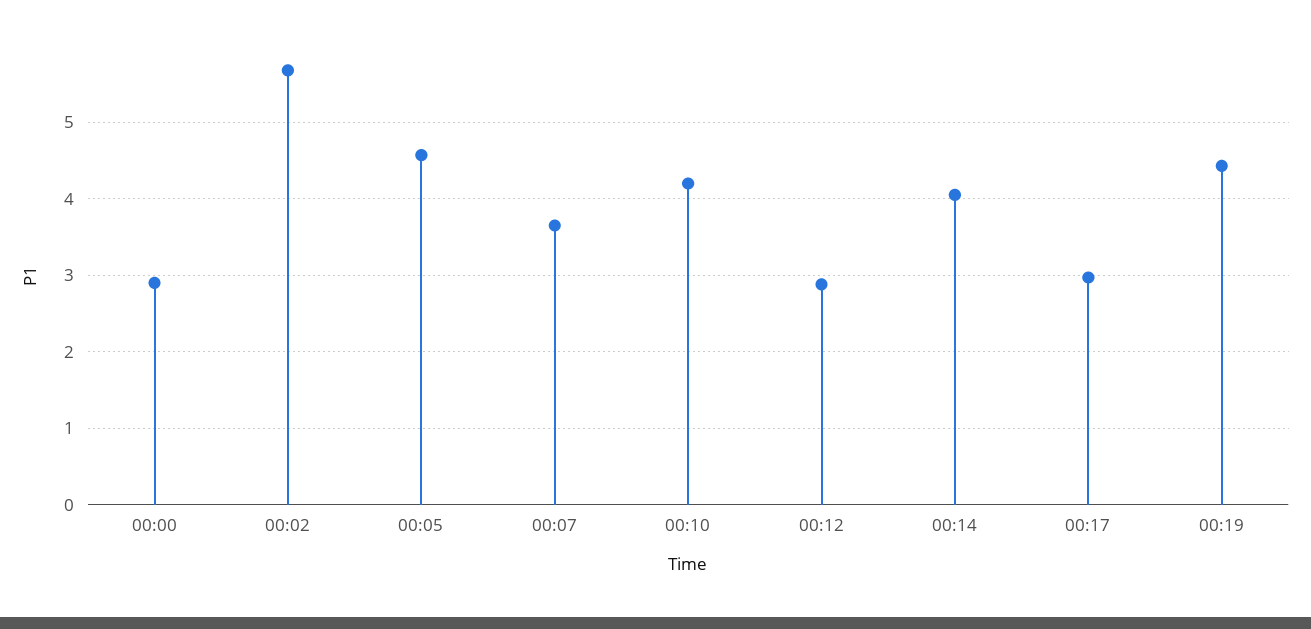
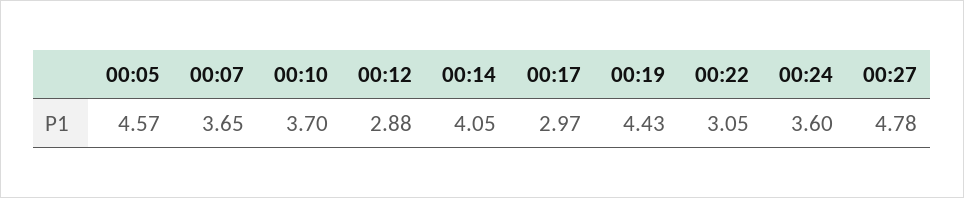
00:00: 2.9 -> none
00:02: 5.7 -> none
00:10: 4.2 -> 3.7
00:22: none -> 3.05
00:24: none -> 3.6
00:27: none -> 4.78

